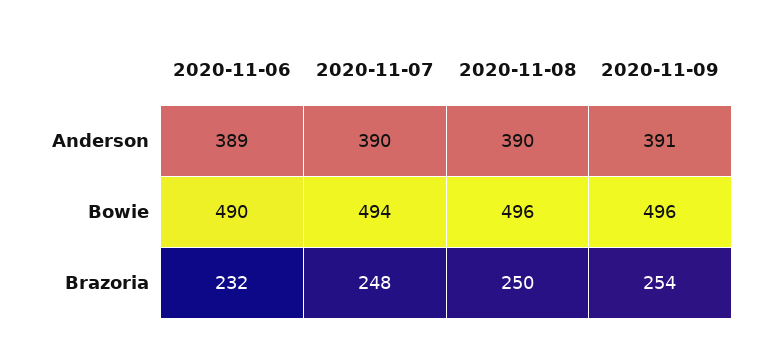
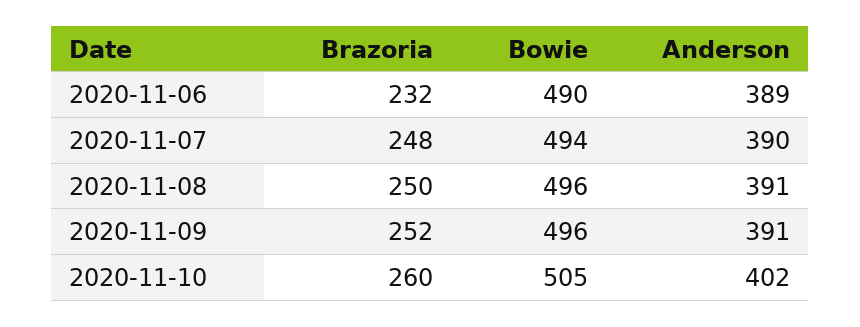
2020-11-08, Anderson: 390 -> 391
2020-11-09, Brazoria: 254 -> 252
2020-11-10, Brazoria: none -> 260
2020-11-10, Bowie: none -> 505
2020-11-10, Anderson: none -> 402

